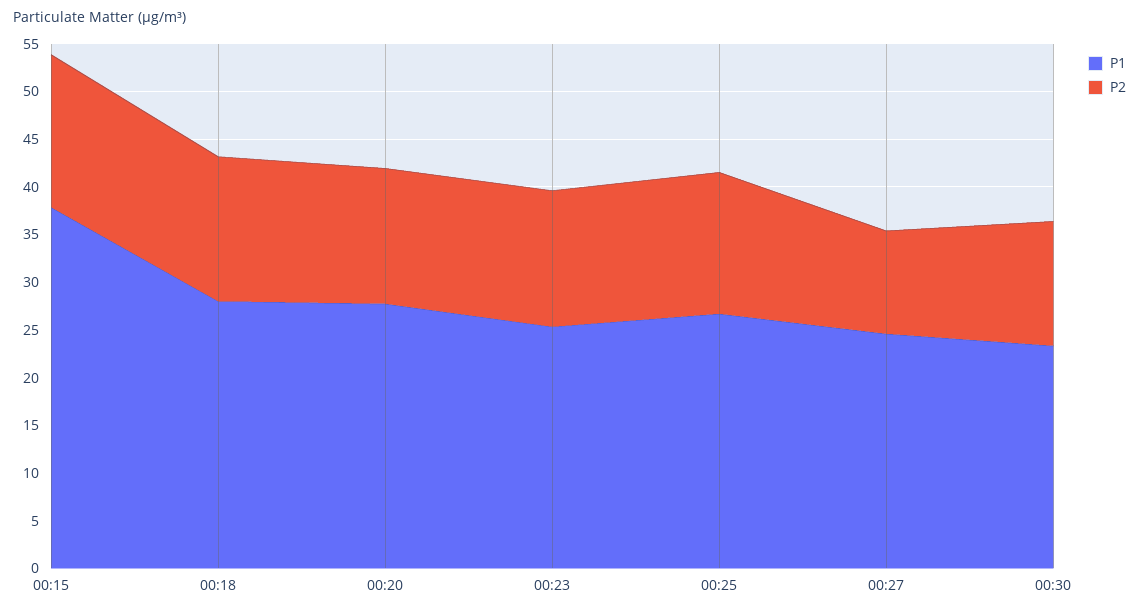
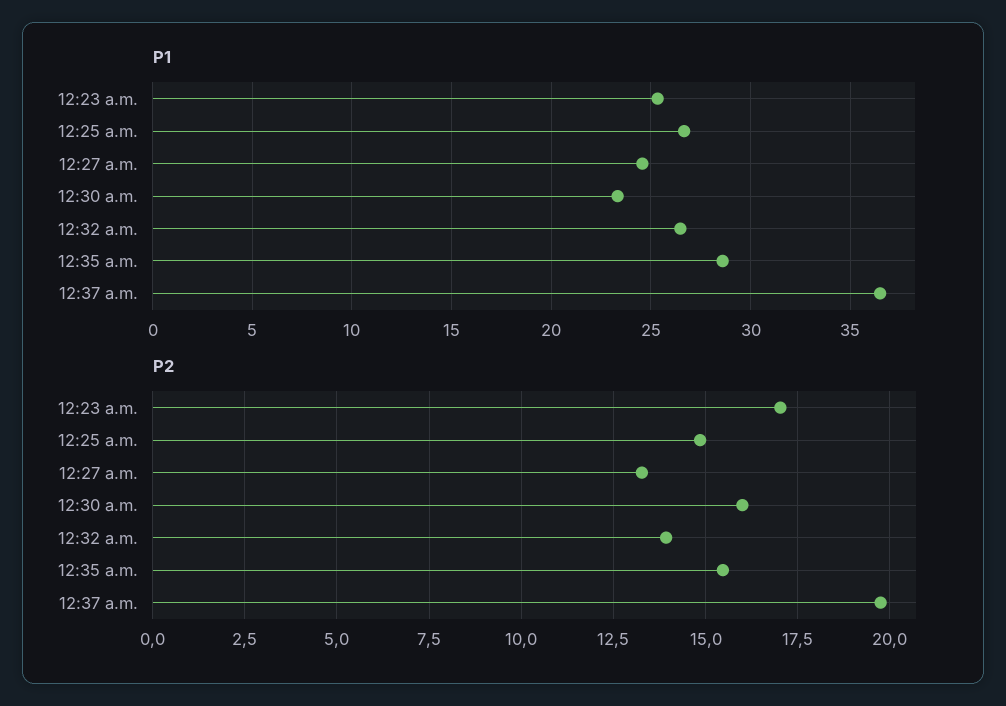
P1, 00:15: 38 -> none
P2, 00:15: 16 -> none
P1, 00:18: 28 -> none
P2, 00:18: 15 -> none
P1, 00:20: 28 -> none
P2, 00:20: 14 -> none
P2, 00:23: 14 -> 17
P2, 00:27: 11 -> 13.25
P2, 00:30: 13 -> 16
P1, 12:32 a.m.: none -> 26.5
P1, 12:35 a.m.: none -> 28.5
P1, 12:37 a.m.: none -> 36.5
P2, 12:32 a.m.: none -> 14
P2, 12:35 a.m.: none -> 15.5
P2, 12:37 a.m.: none -> 19.75

